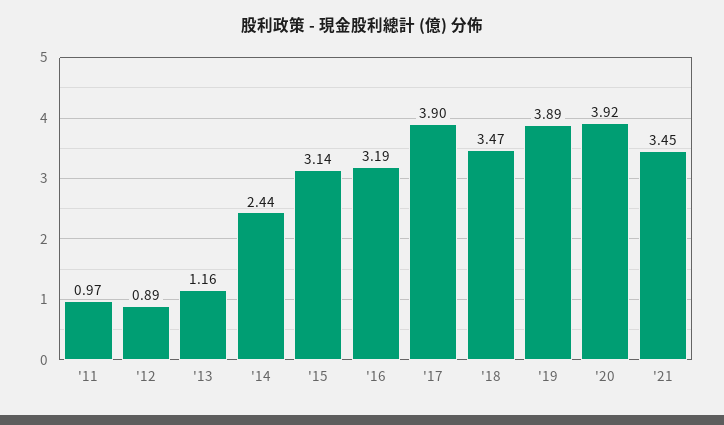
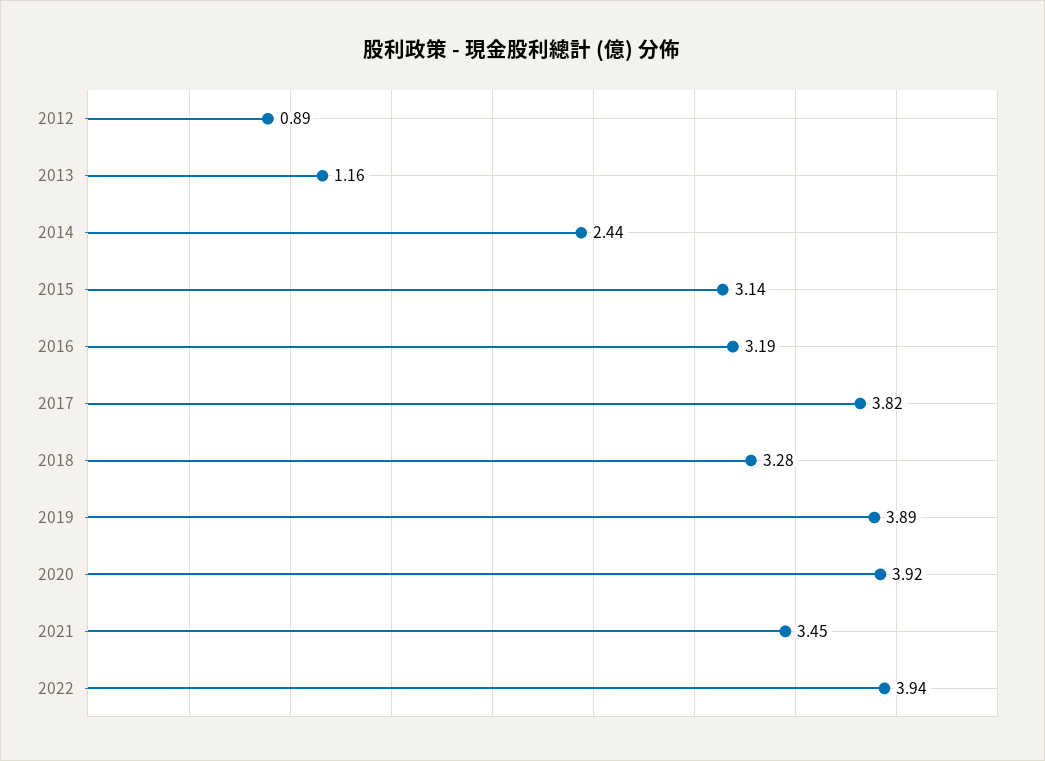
'11: 0.97 -> none
'17: 3.9 -> 3.82
'18: 3.47 -> 3.28
2022: none -> 3.94

